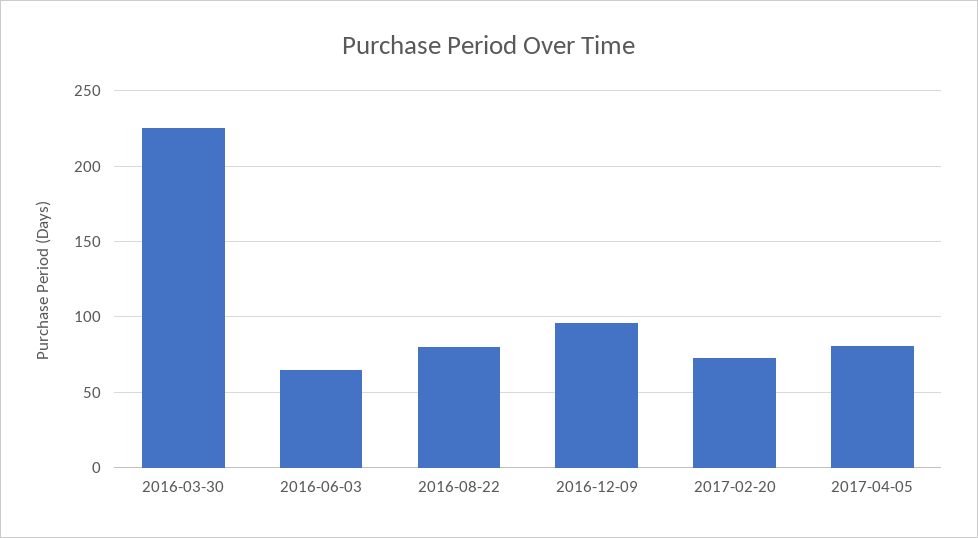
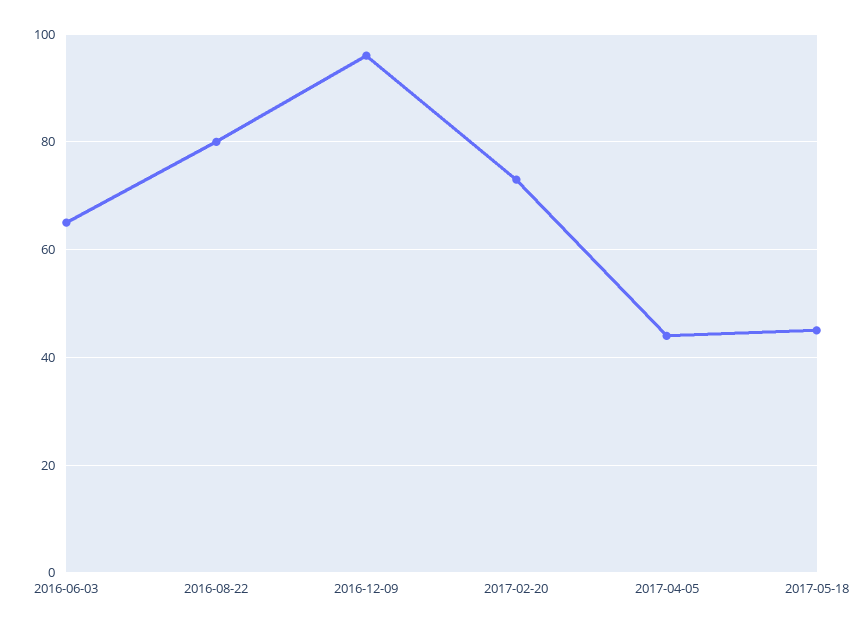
2016-03-30: 225 -> none
2017-04-05: 80 -> 45
2017-05-18: none -> 45

